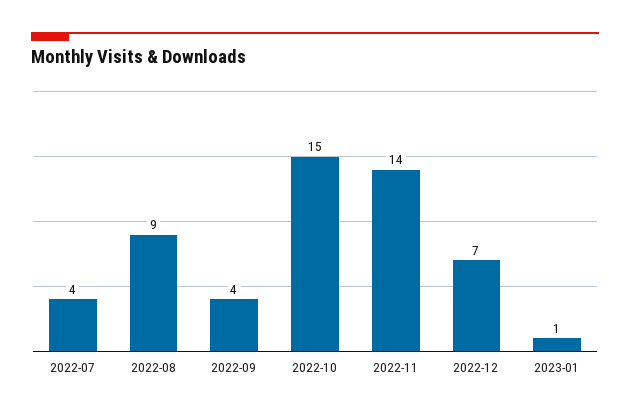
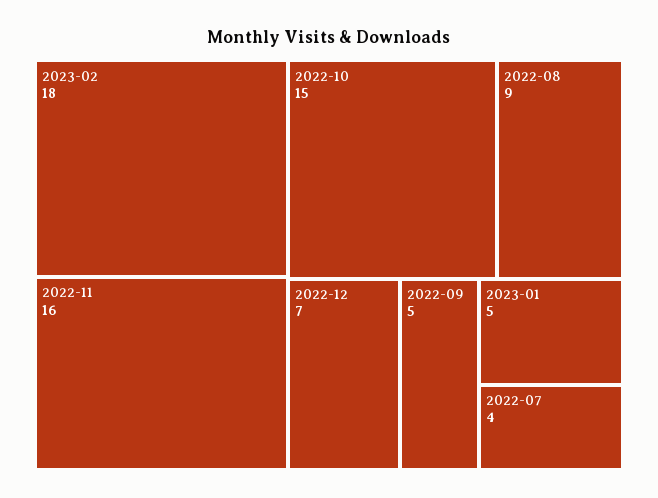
2022-09: 4 -> 5
2022-11: 14 -> 16
2023-01: 1 -> 5
2023-02: none -> 18

